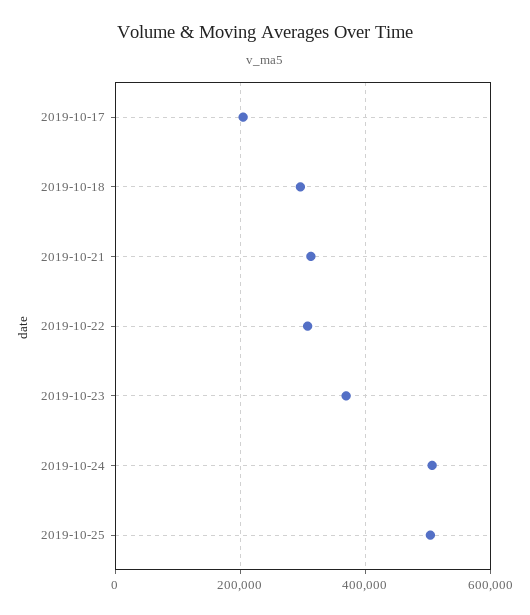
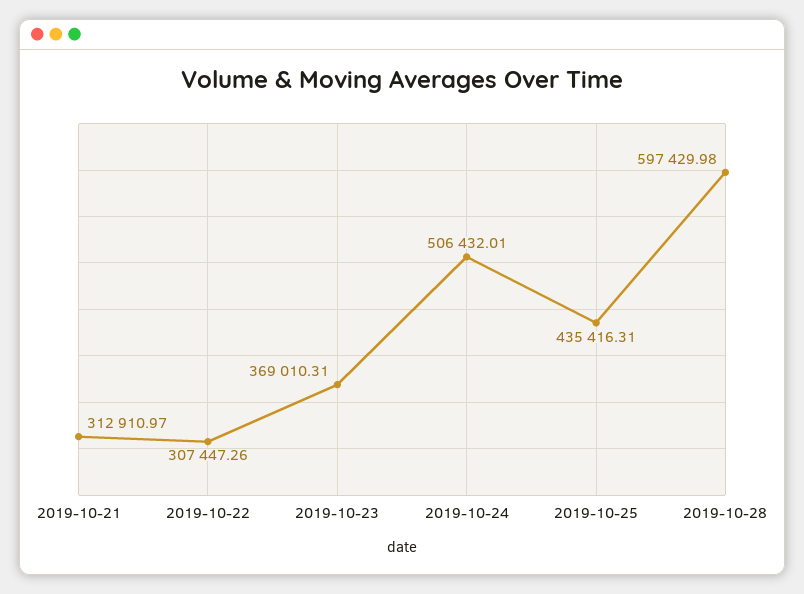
2019-10-17: 200000 -> none
2019-10-18: 300000 -> none
2019-10-25: 500000 -> 435416.31
2019-10-28: none -> 597429.98

